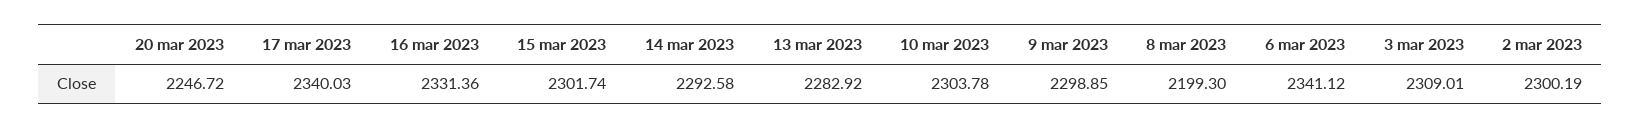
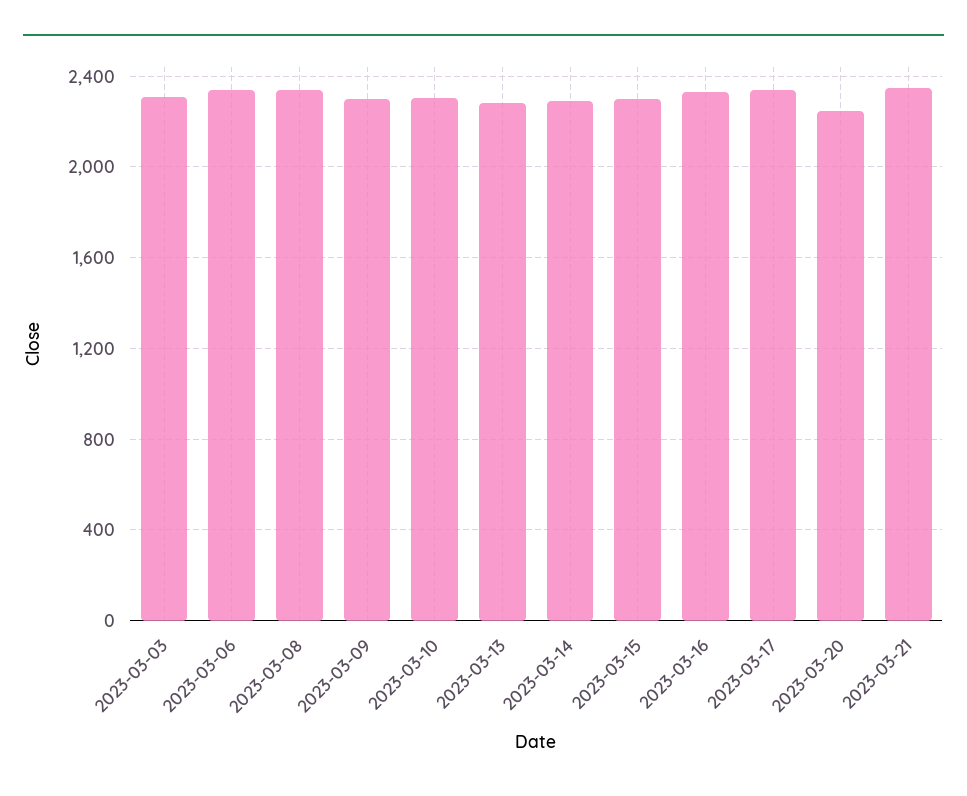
8 mar 2023: 2199.3 -> 2350
2 mar 2023: 2300.19 -> none
2023-03-21: none -> 2350

